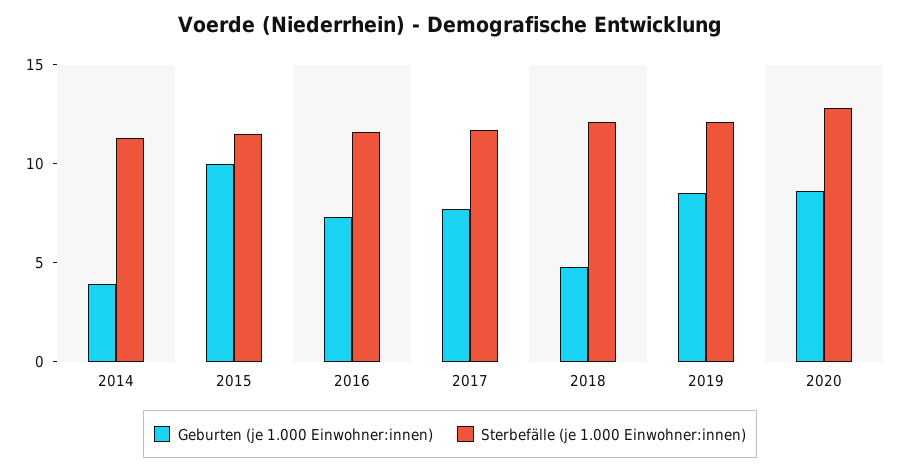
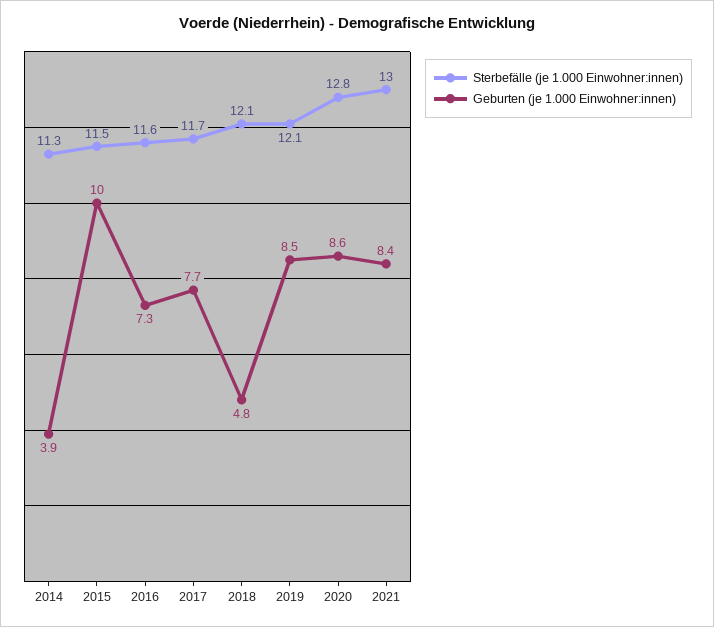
Sterbefälle (je 1.000 Einwohner:innen), 2021: none -> 13
Geburten (je 1.000 Einwohner:innen), 2021: none -> 8.4

